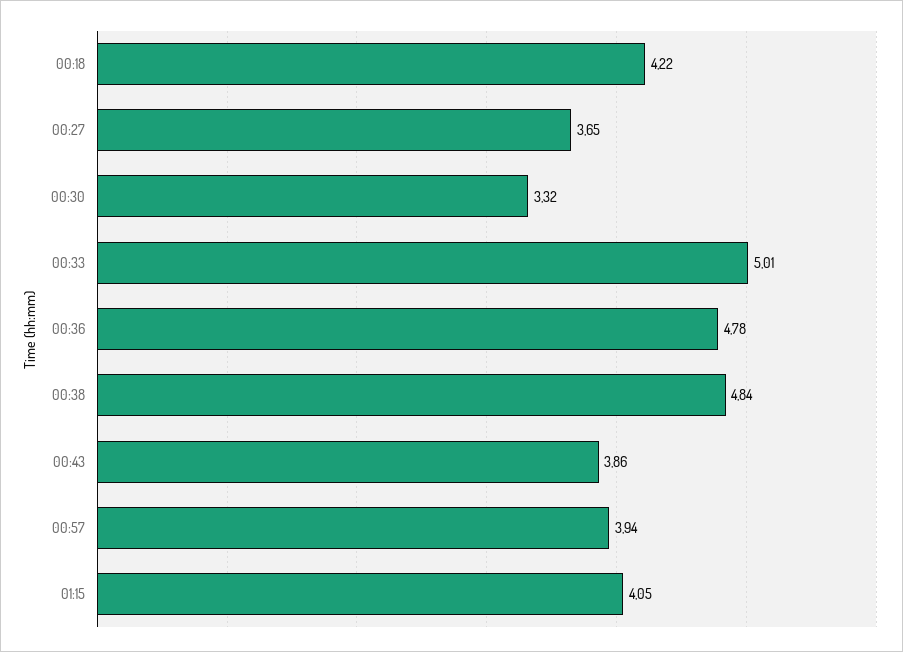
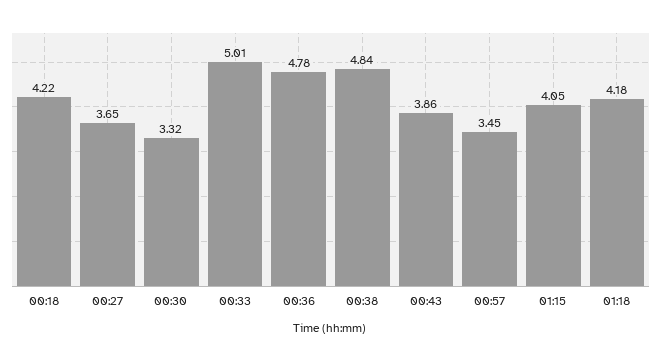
00:57: 3.94 -> 3.45
01:18: none -> 4.18

